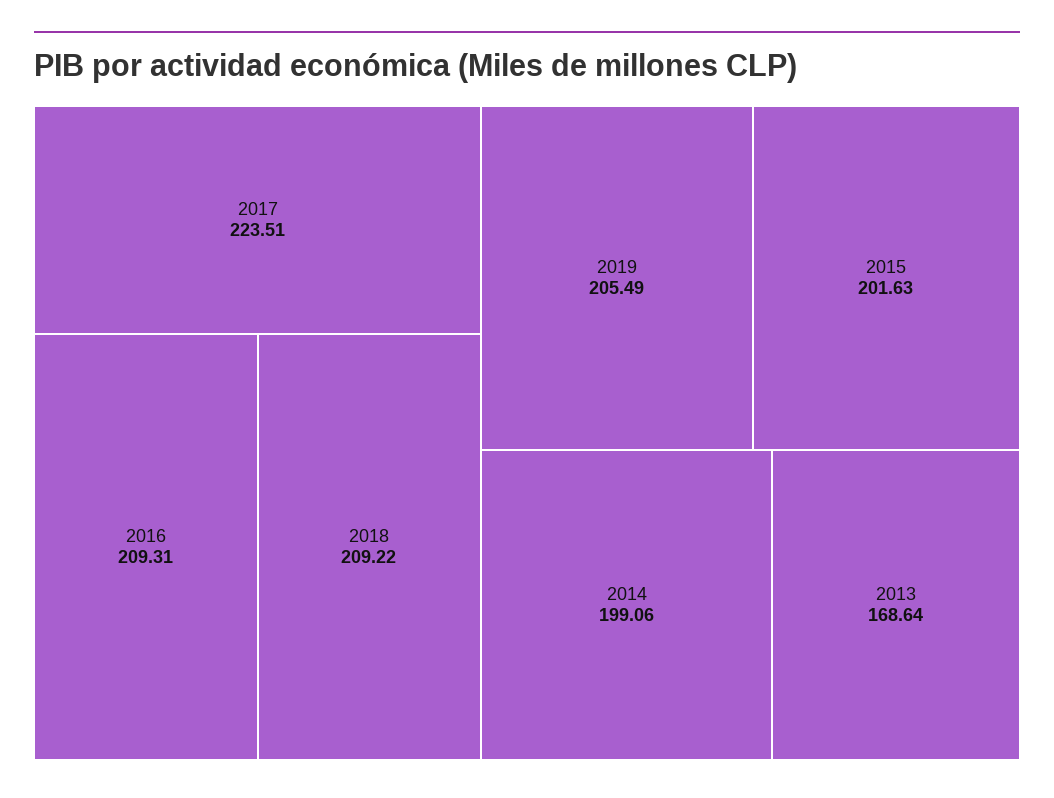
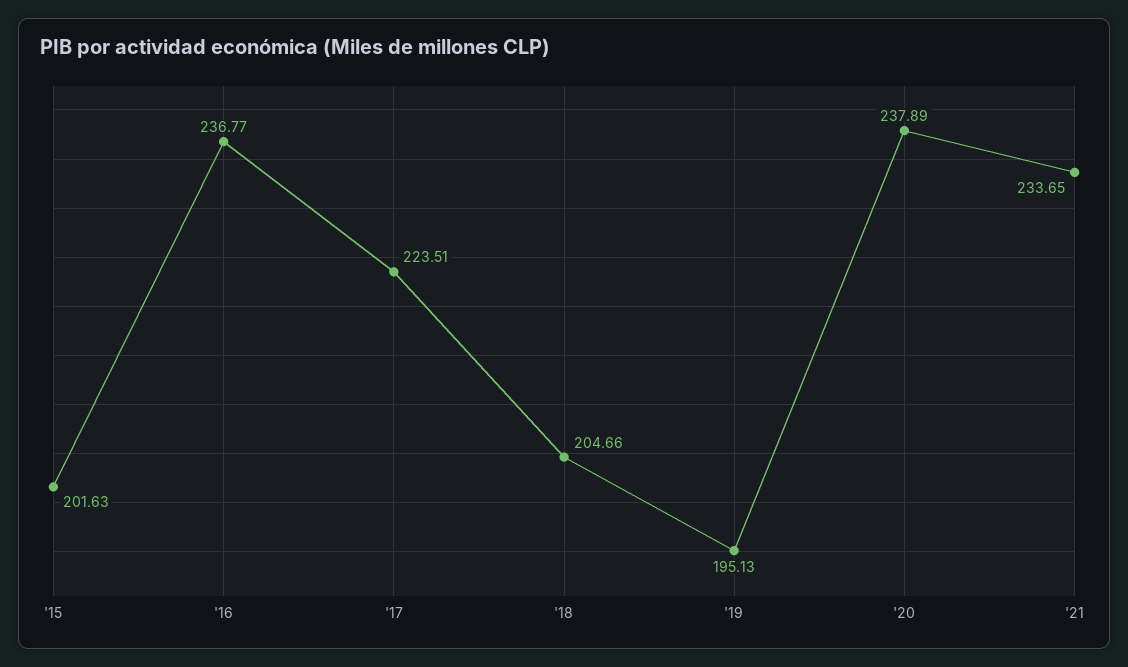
2016: 209.31 -> 236.77
2018: 209.22 -> 204.66
2019: 205.49 -> 195.13
2014: 199.06 -> none
2013: 168.64 -> none
'20: none -> 237.89
'21: none -> 233.65

